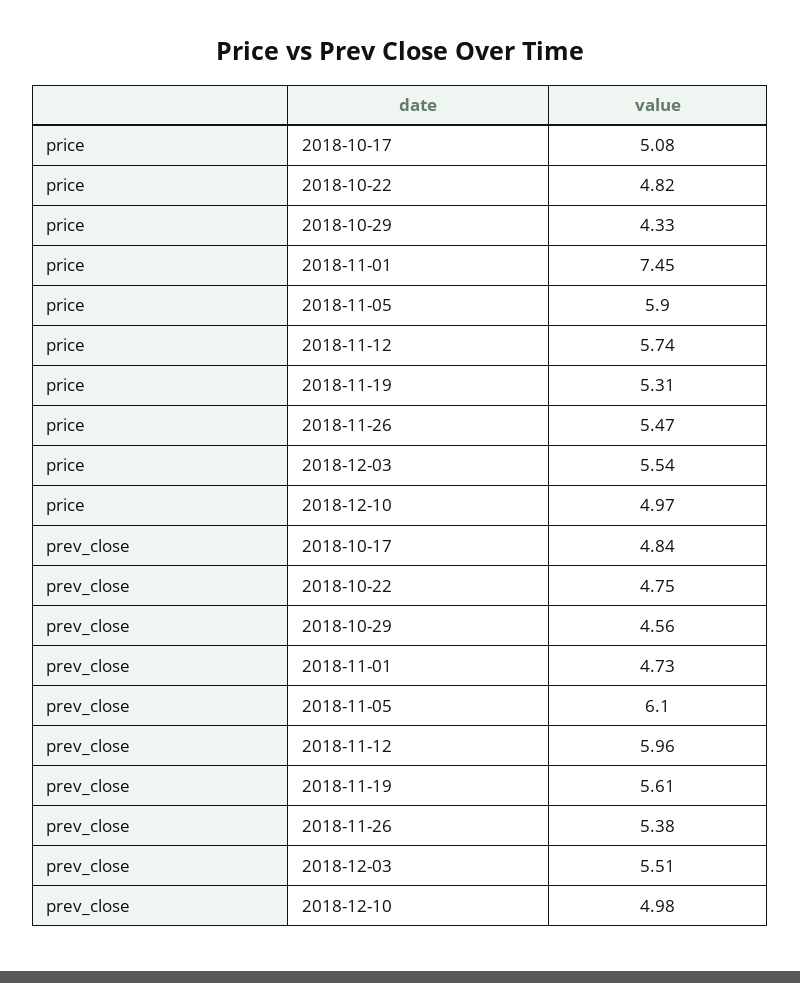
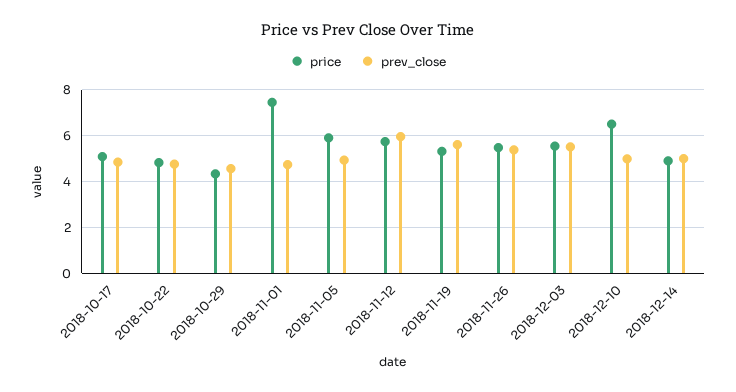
price, 2018-12-10: 4.97 -> 6.5
prev_close, 2018-11-05: 6.1 -> 5
price, 2018-12-14: none -> 5
prev_close, 2018-12-14: none -> 5

